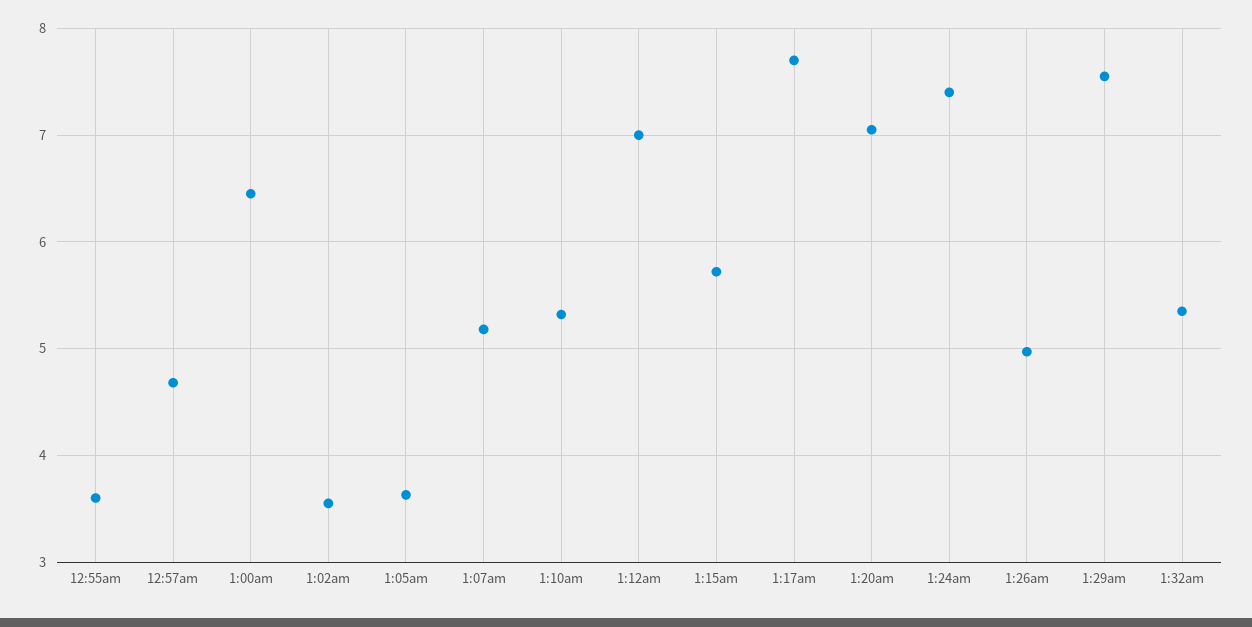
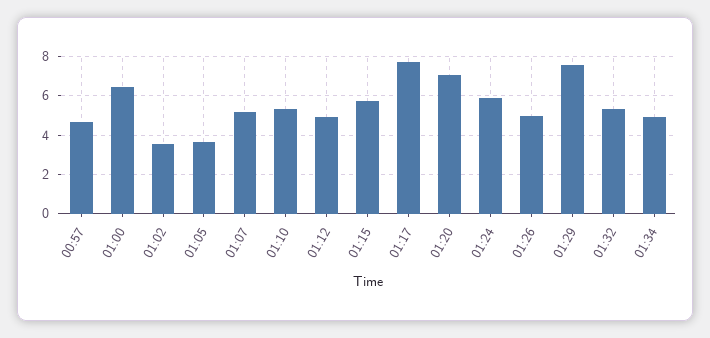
12:55am: 3.6 -> none
1:12am: 7 -> 5
1:24am: 7.4 -> 6
01:34: none -> 5

